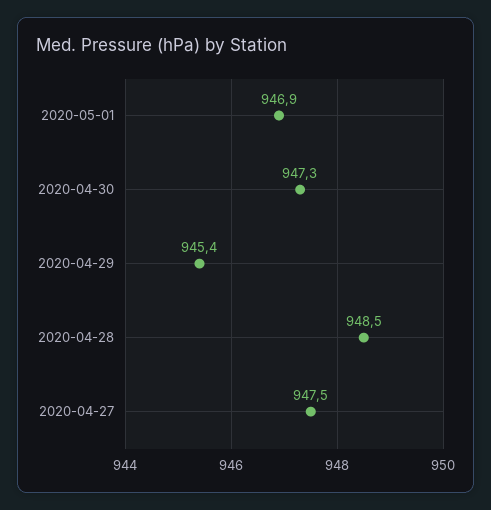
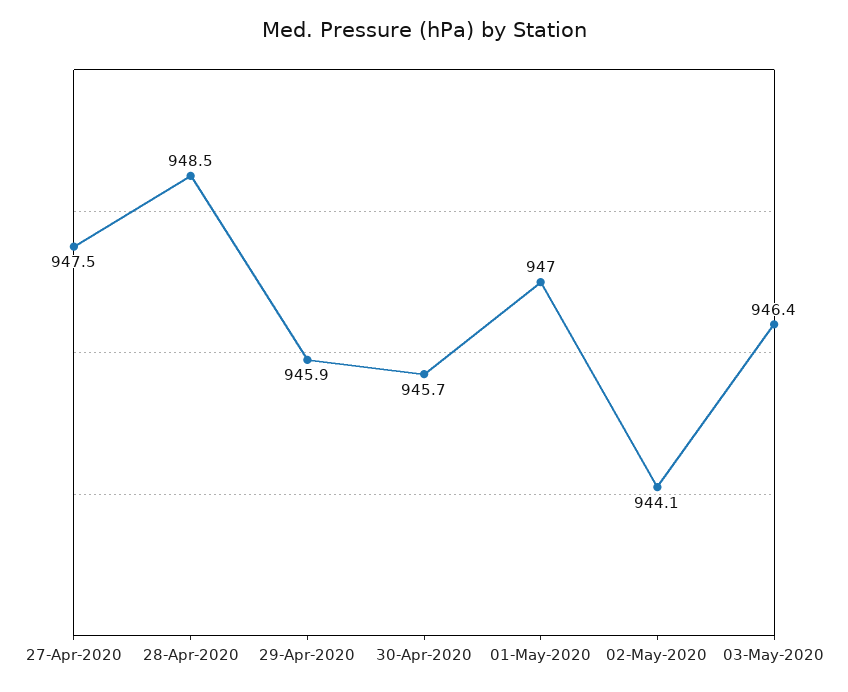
2020-05-01: 946.9 -> 947
2020-04-30: 947.3 -> 945.7
2020-04-29: 945.4 -> 945.9
02-May-2020: none -> 944.1
03-May-2020: none -> 946.4

